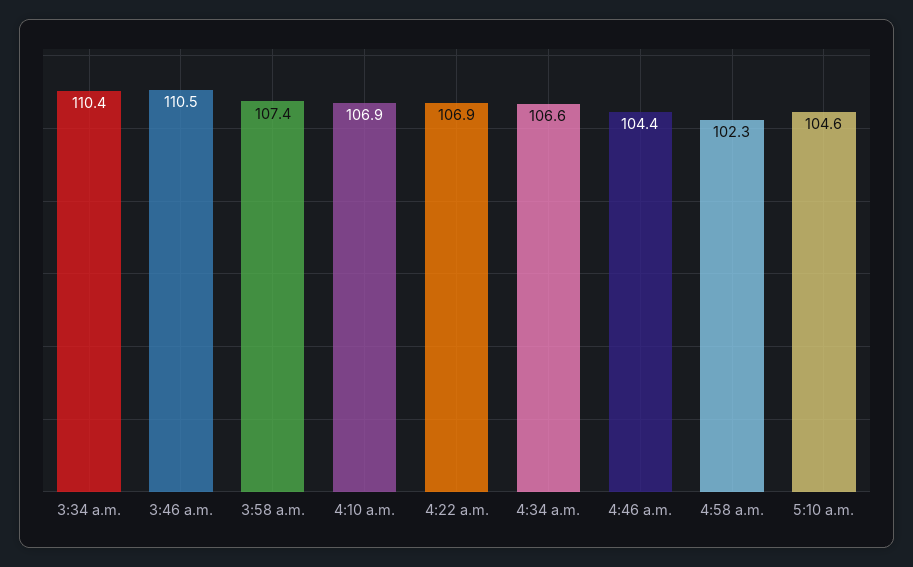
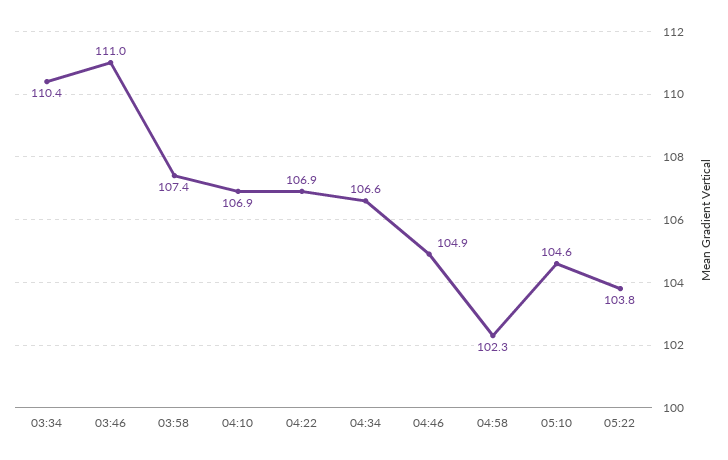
3:46 a.m.: 110.5 -> 111
4:46 a.m.: 104.4 -> 104.9
05:22: none -> 103.8

